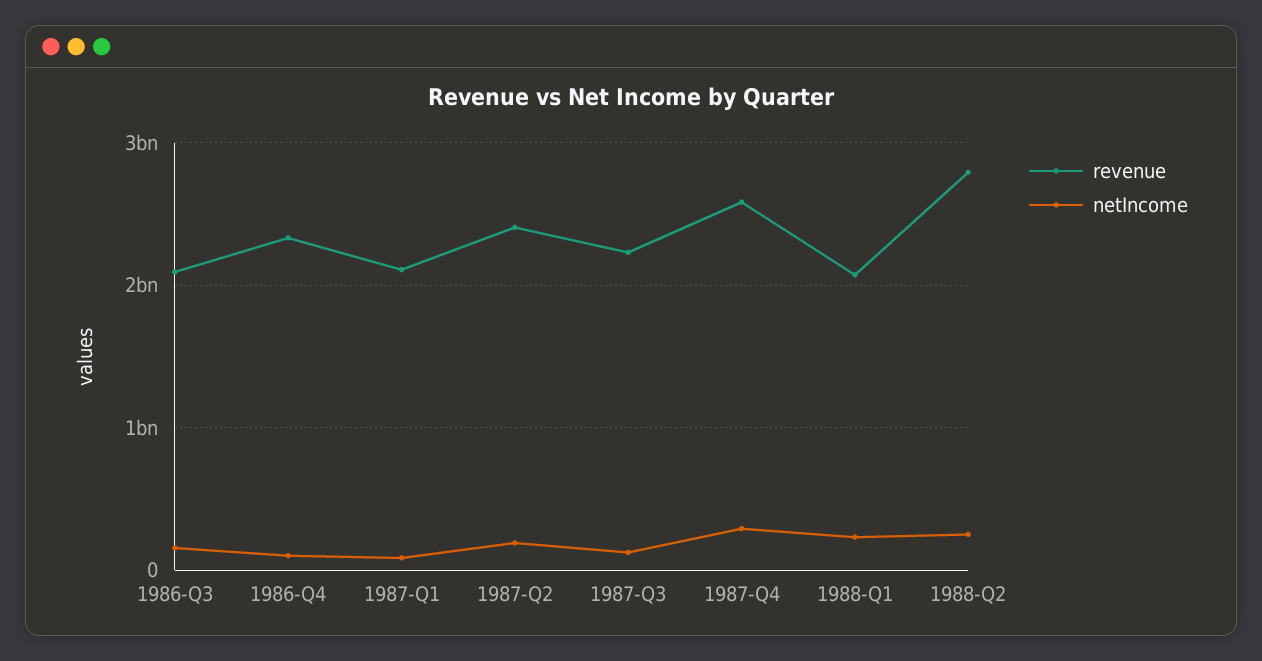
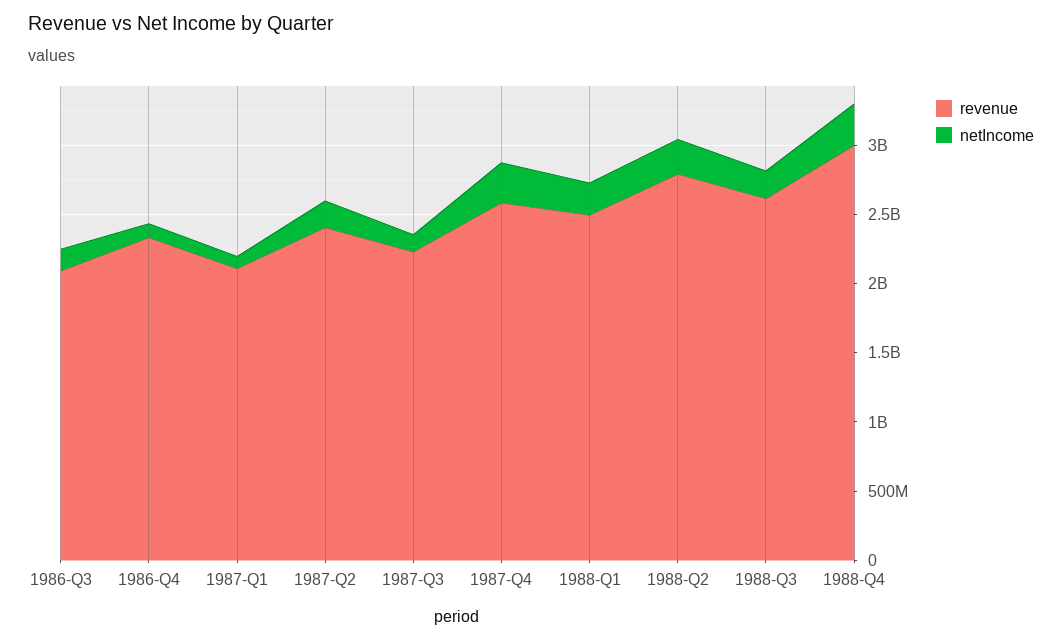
revenue, 1988-Q1: 2100000000 -> 2500000000
revenue, 1988-Q3: none -> 2600000000
netIncome, 1988-Q3: none -> 200000000
revenue, 1988-Q4: none -> 3000000000
netIncome, 1988-Q4: none -> 300000000

